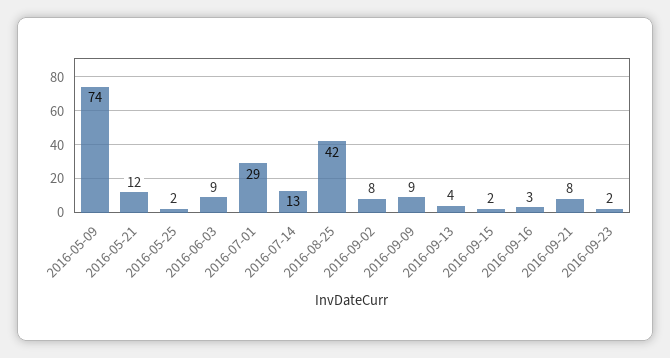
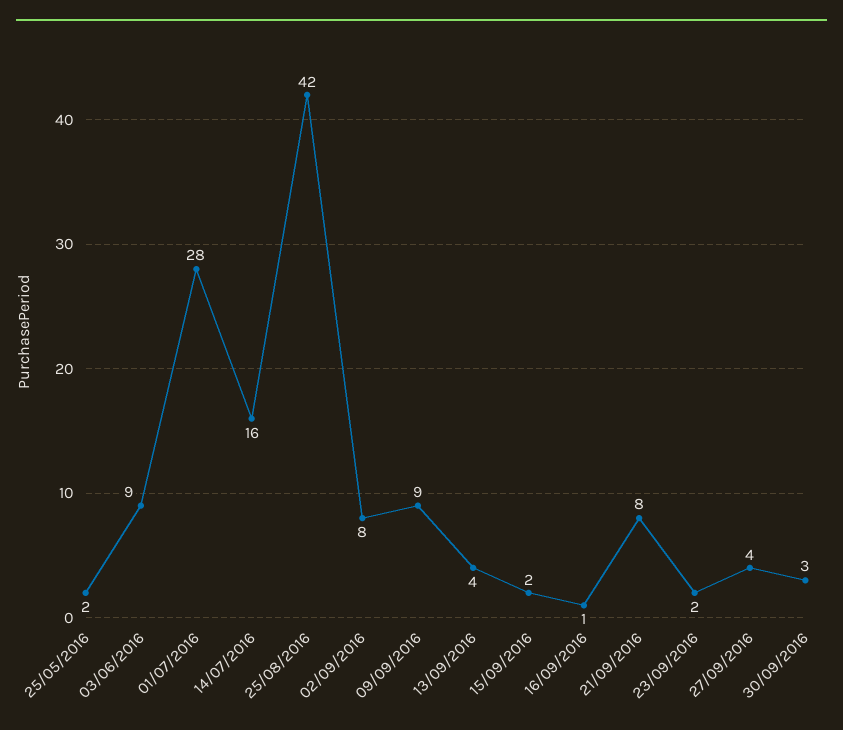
2016-05-09: 74 -> none
2016-05-21: 12 -> none
2016-07-01: 29 -> 28
2016-07-14: 13 -> 16
2016-09-16: 3 -> 1
27/09/2016: none -> 4
30/09/2016: none -> 3

